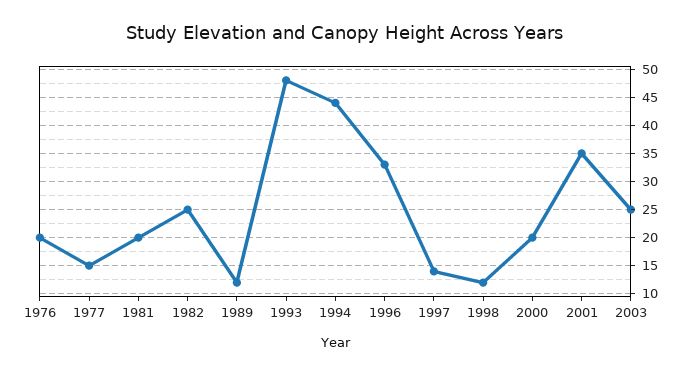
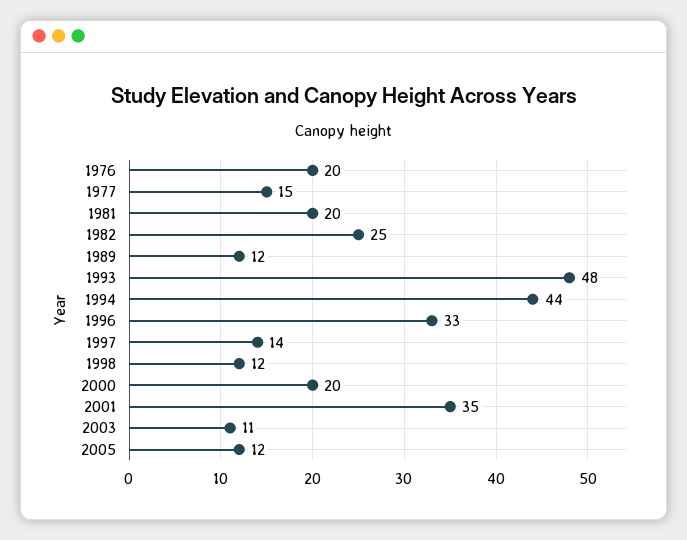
2003: 25 -> 11
2005: none -> 12

